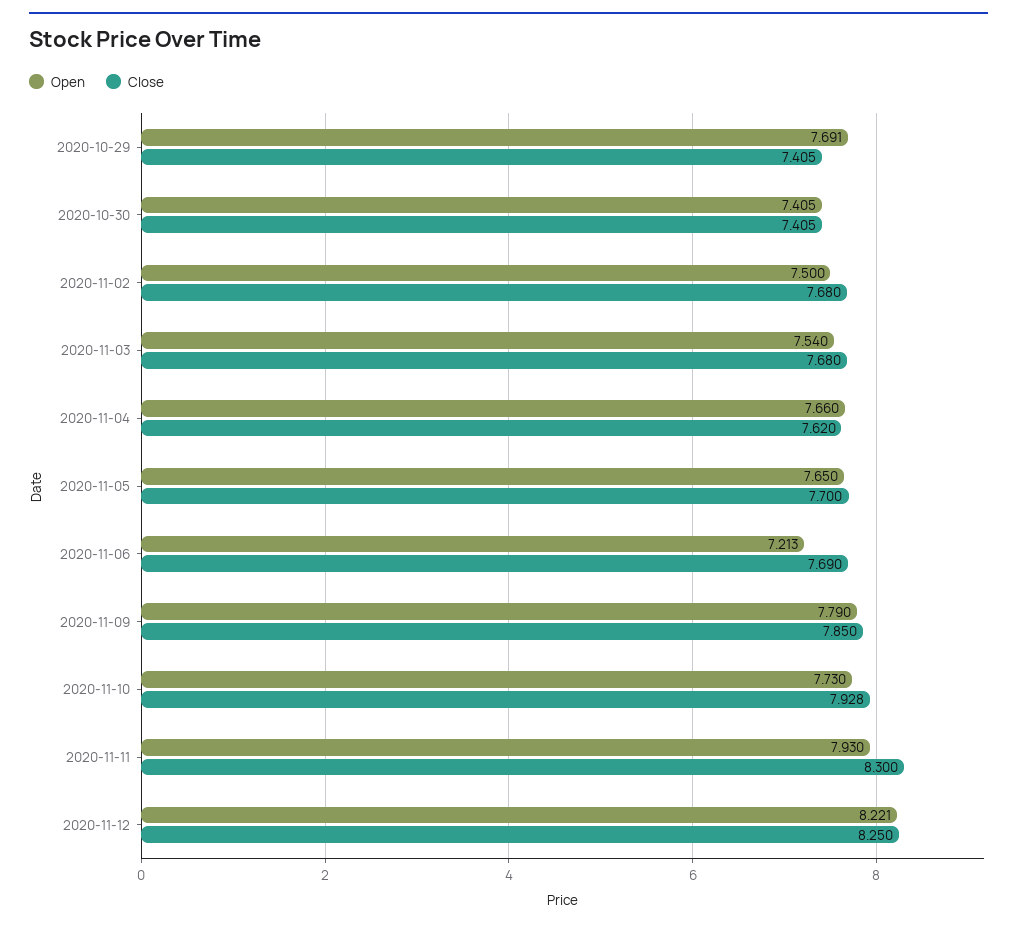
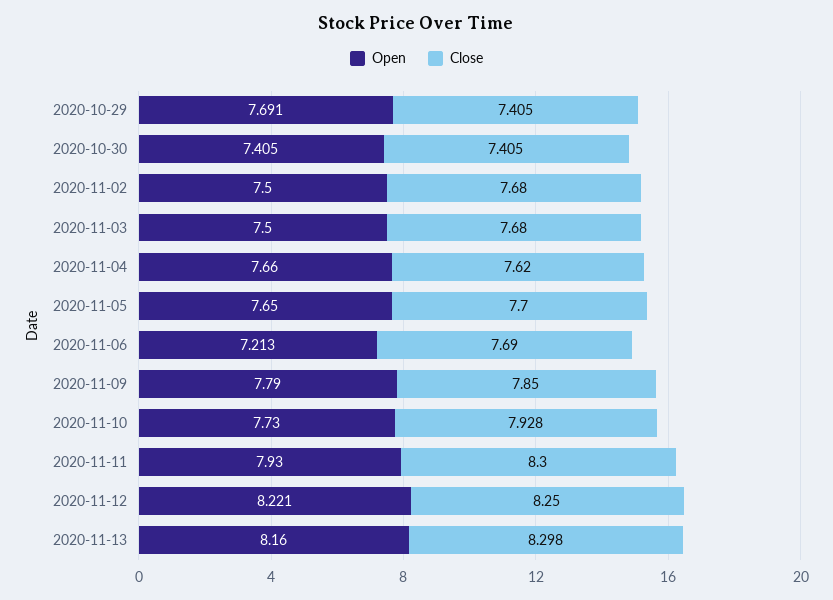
Open, 2020-11-03: 7.54 -> 7.5
Open, 2020-11-13: none -> 8.16
Close, 2020-11-13: none -> 8.298

